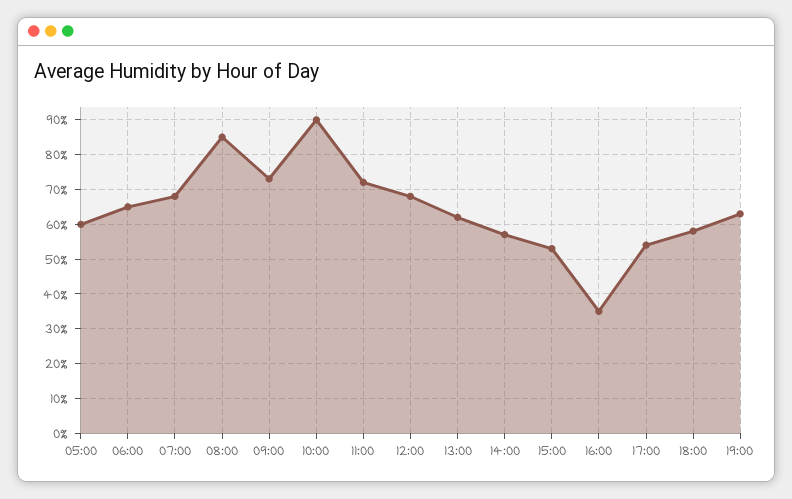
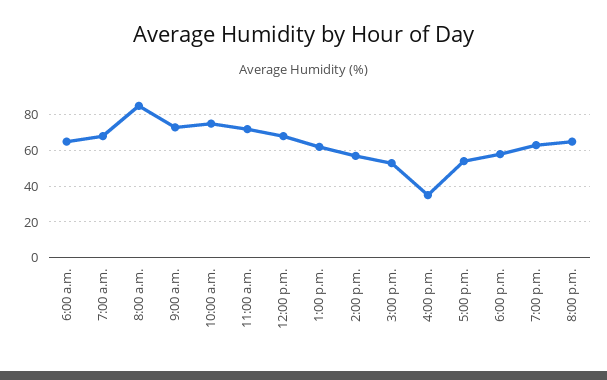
05:00: 60 -> none
10:00: 90 -> 75
8:00 p.m.: none -> 65

